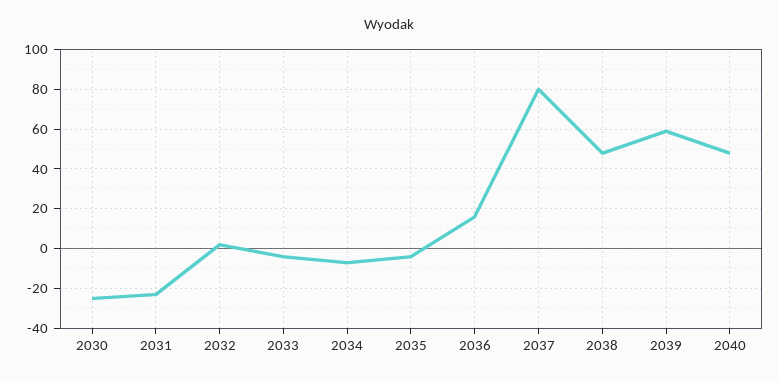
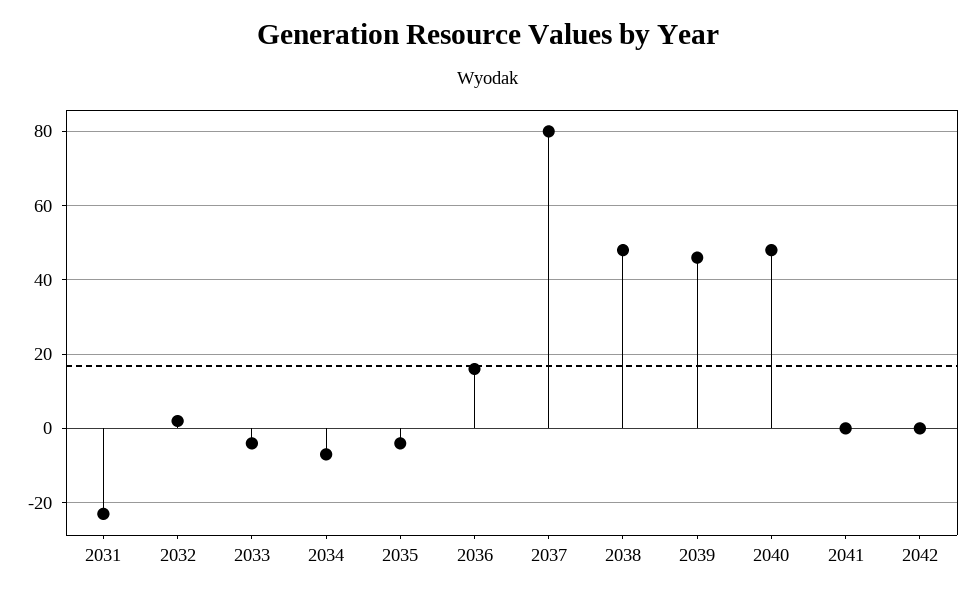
2030: -25 -> none
2039: 60 -> 45
2041: none -> 0
2042: none -> 0

